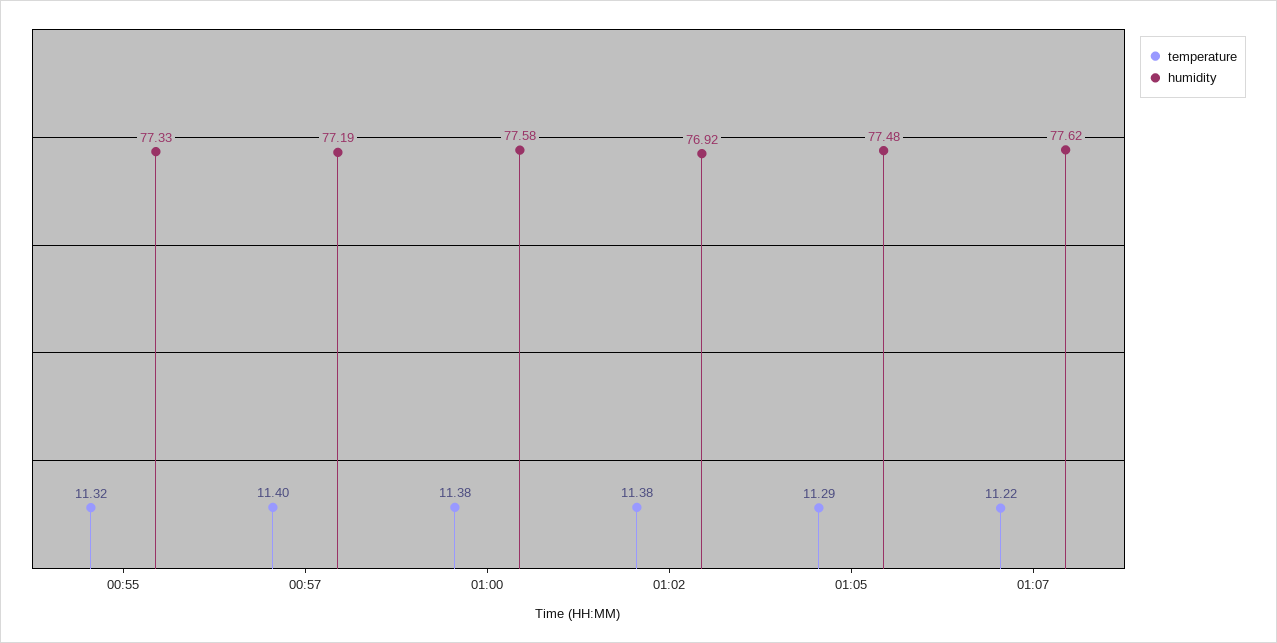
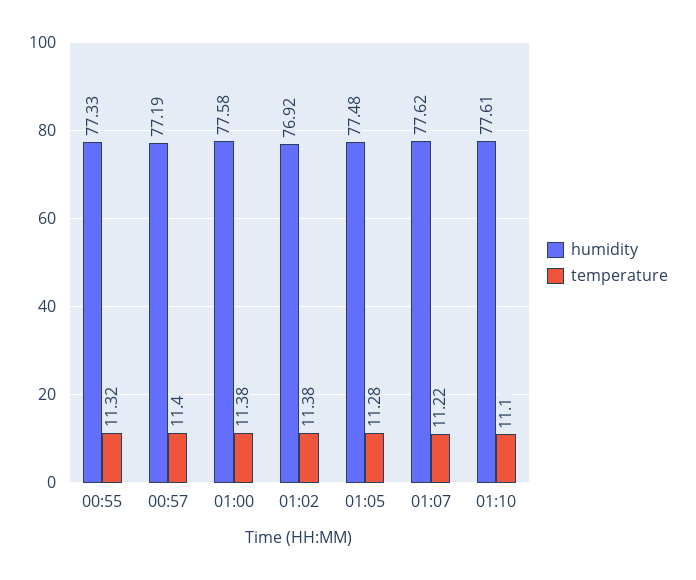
temperature, 01:05: 11.29 -> 11.28
humidity, 01:10: none -> 77.61
temperature, 01:10: none -> 11.1

